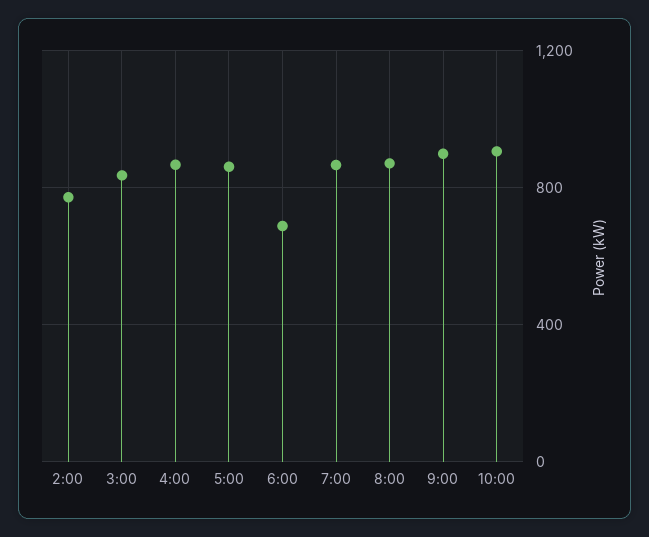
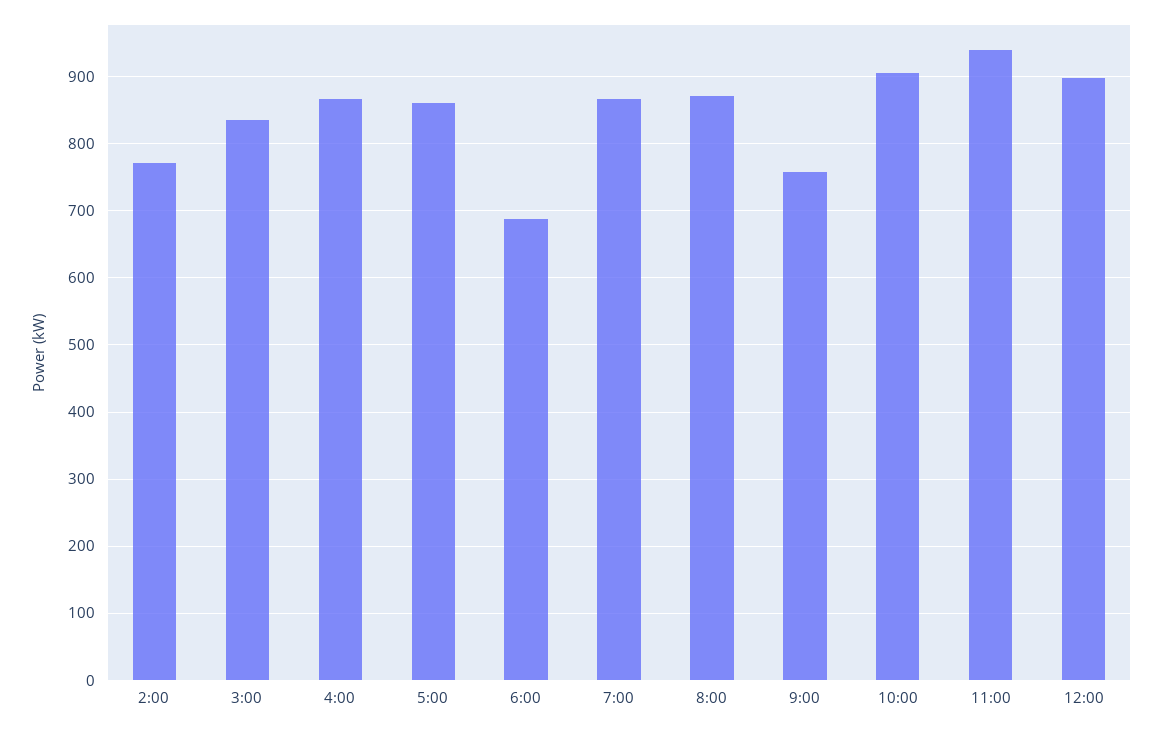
9:00: 900 -> 760
11:00: none -> 940
12:00: none -> 900

